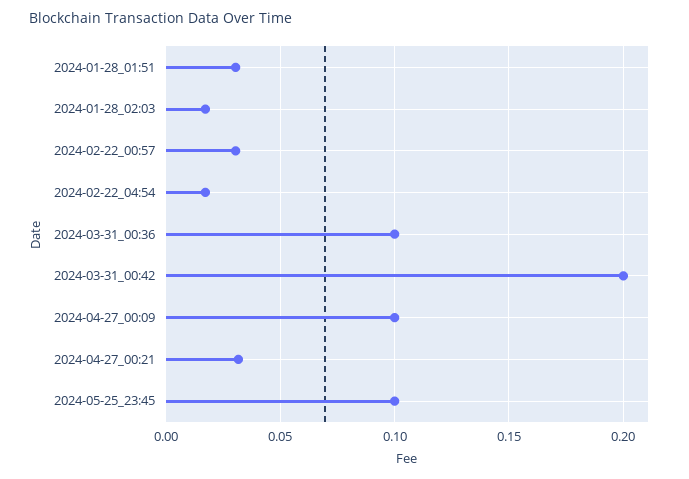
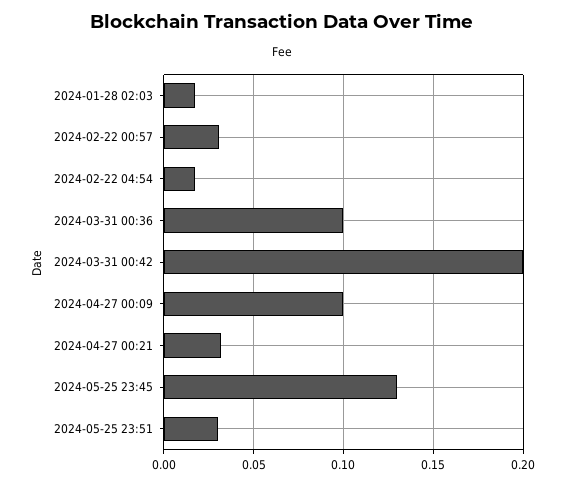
2024-01-28_01:51: 0.03 -> none
2024-05-25_23:45: 0.1 -> 0.13
2024-05-25 23:51: none -> 0.03

